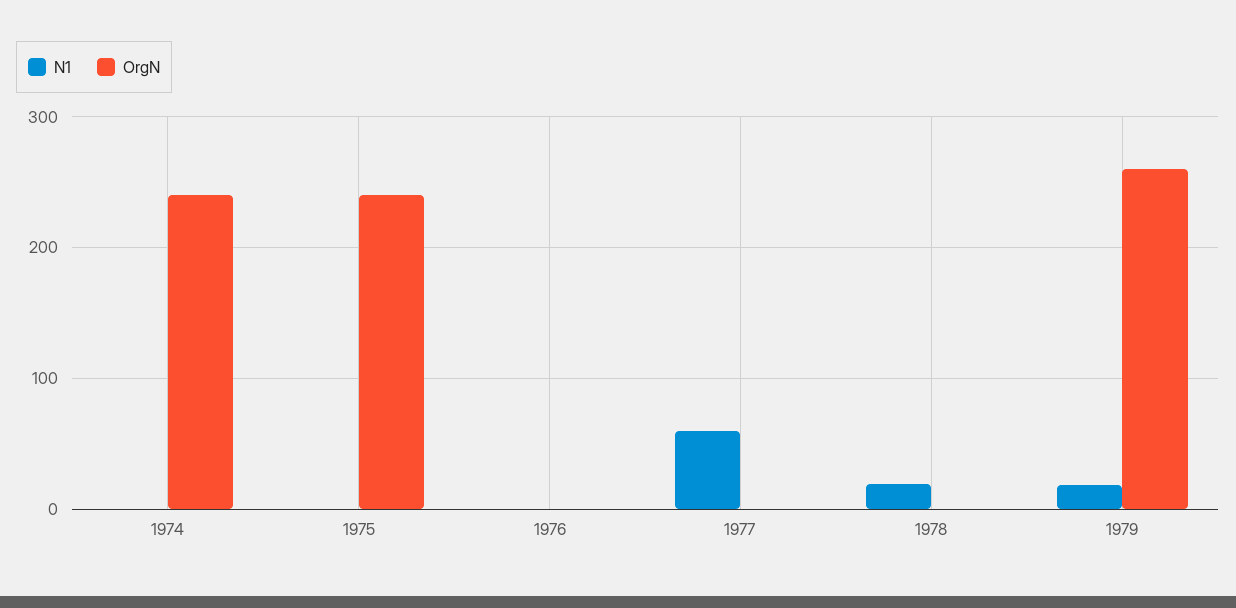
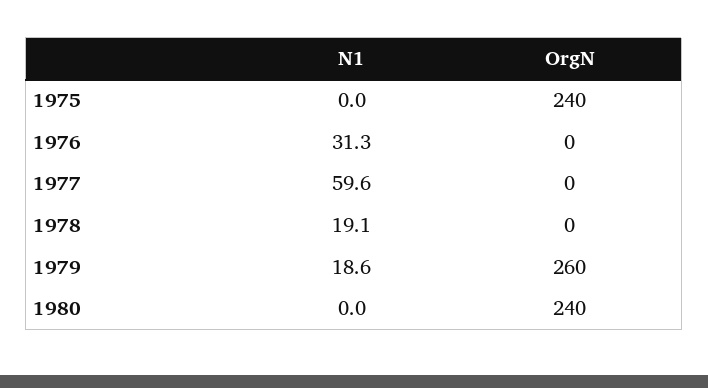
N1, 1974: 0 -> none
OrgN, 1974: 240 -> none
N1, 1976: 0 -> 31.3
N1, 1980: none -> 0
OrgN, 1980: none -> 240

